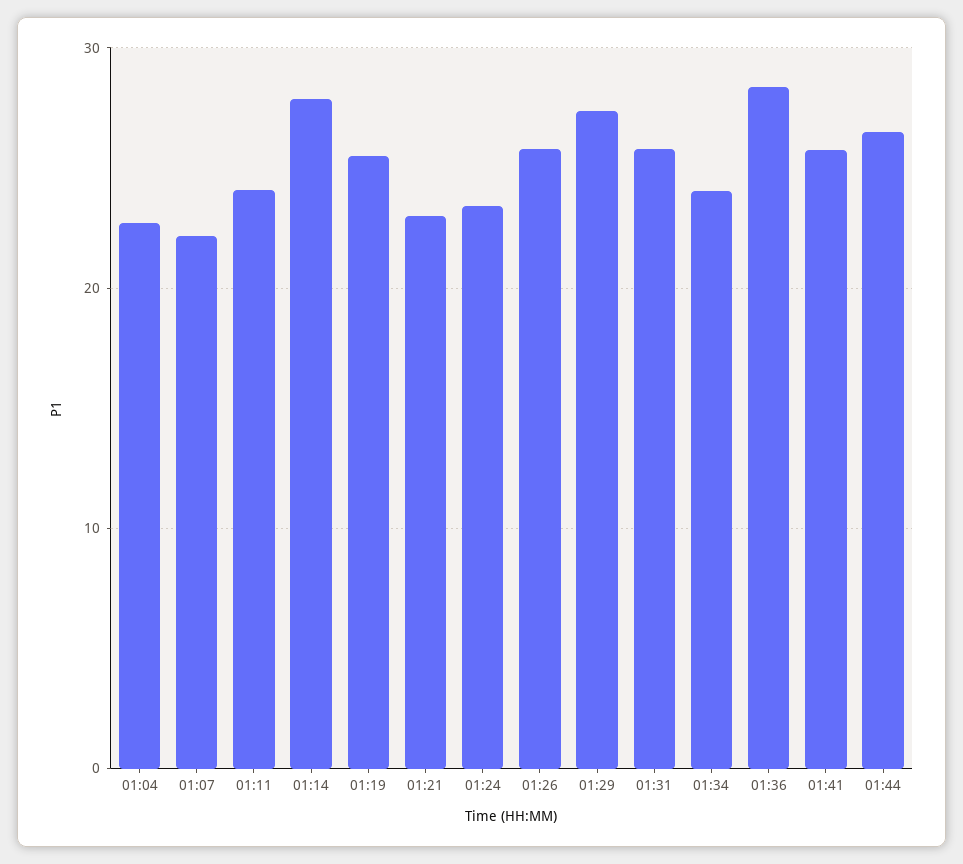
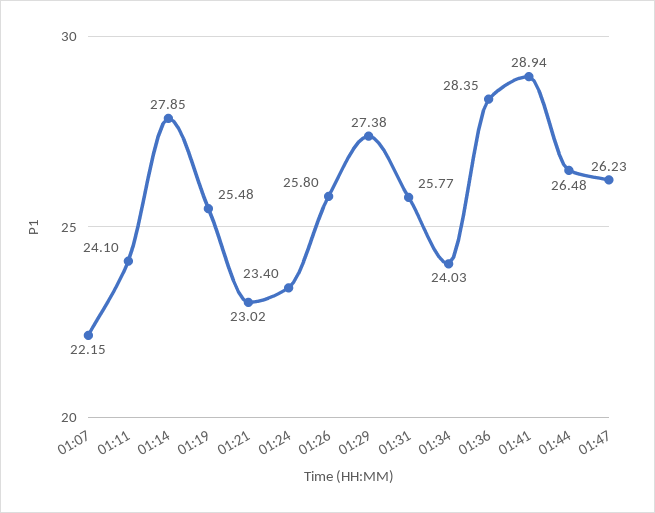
01:04: 23 -> none
01:41: 26 -> 28.94
01:47: none -> 26.23

